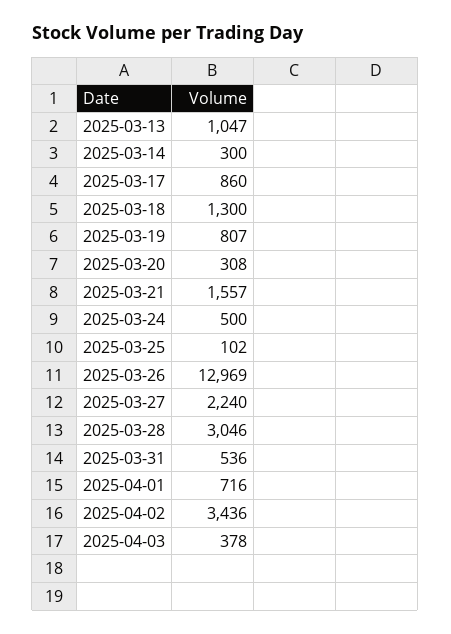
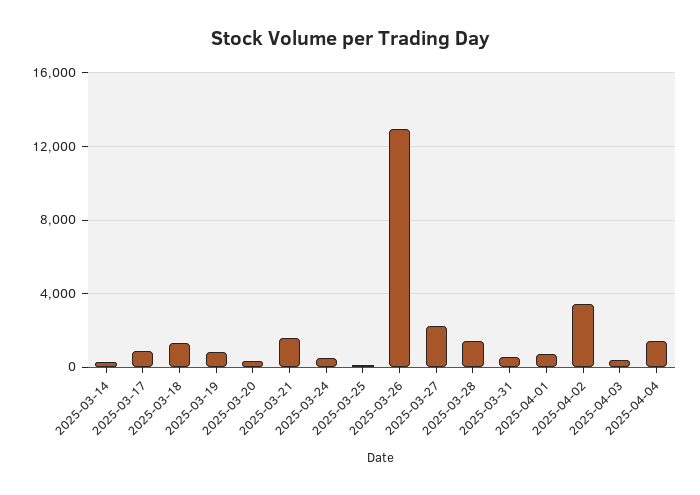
2025-03-13: 1047 -> none
2025-03-28: 3046 -> 1500
2025-04-04: none -> 1500

